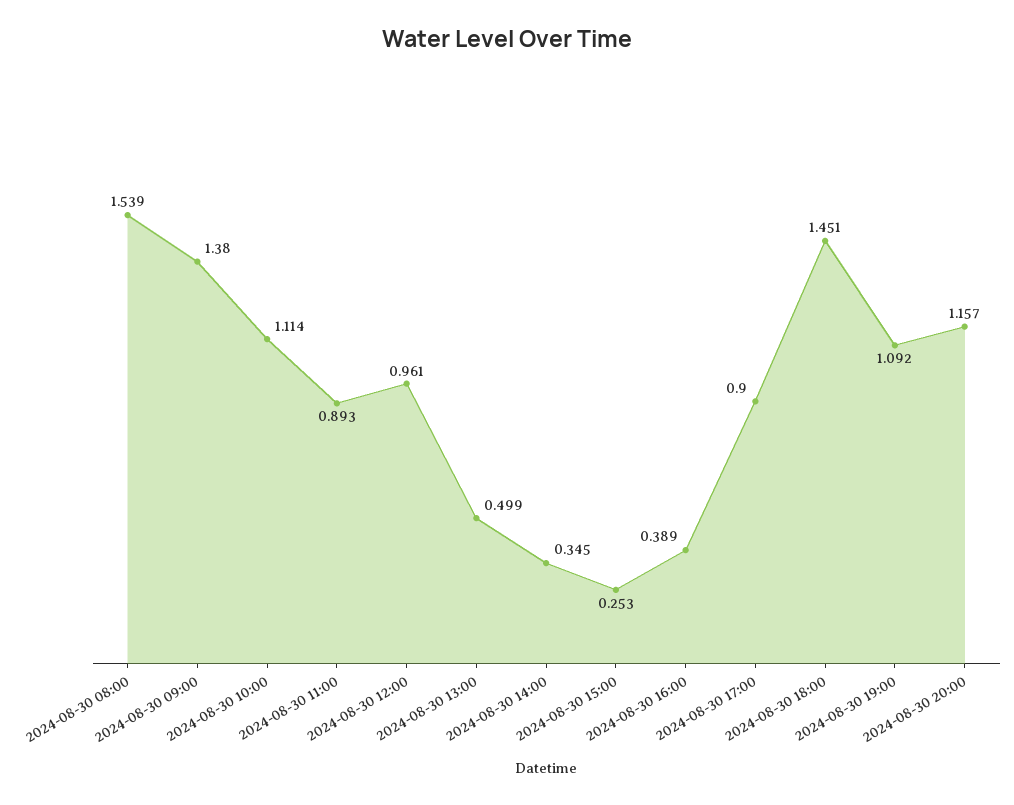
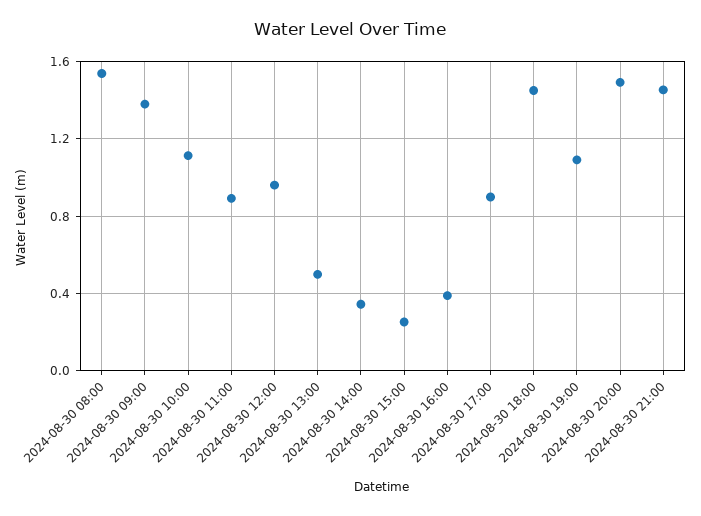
2024-08-30 20:00: 1.157 -> 1.5
2024-08-30 21:00: none -> 1.45

